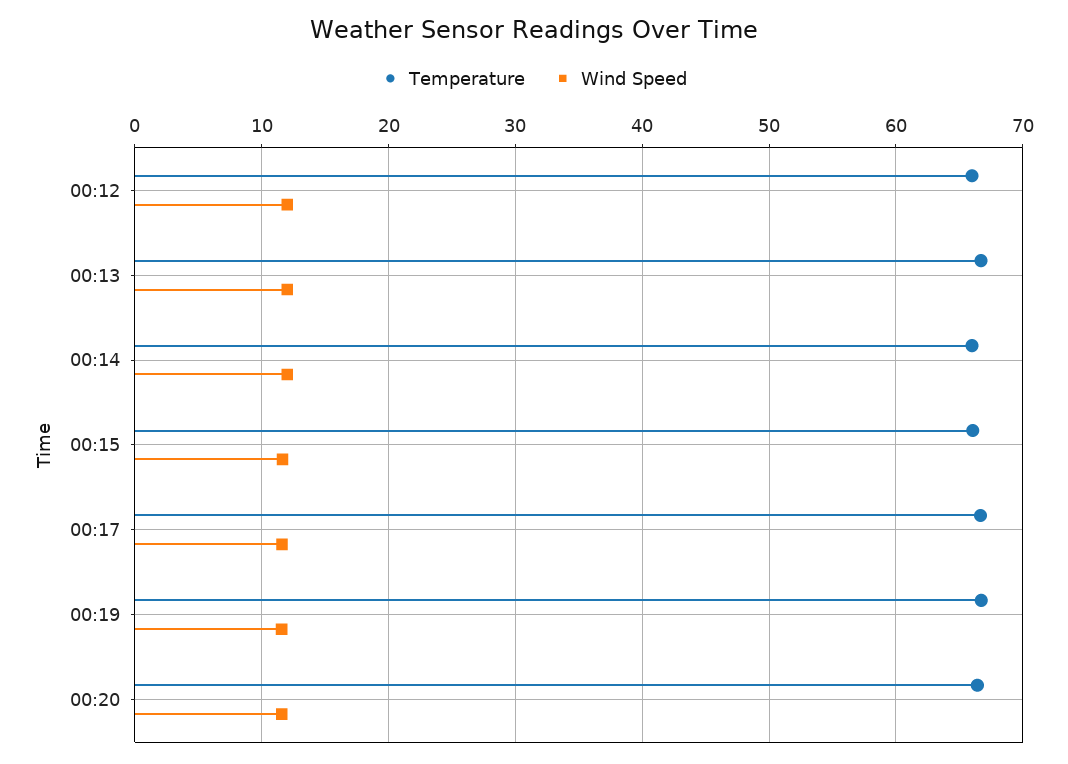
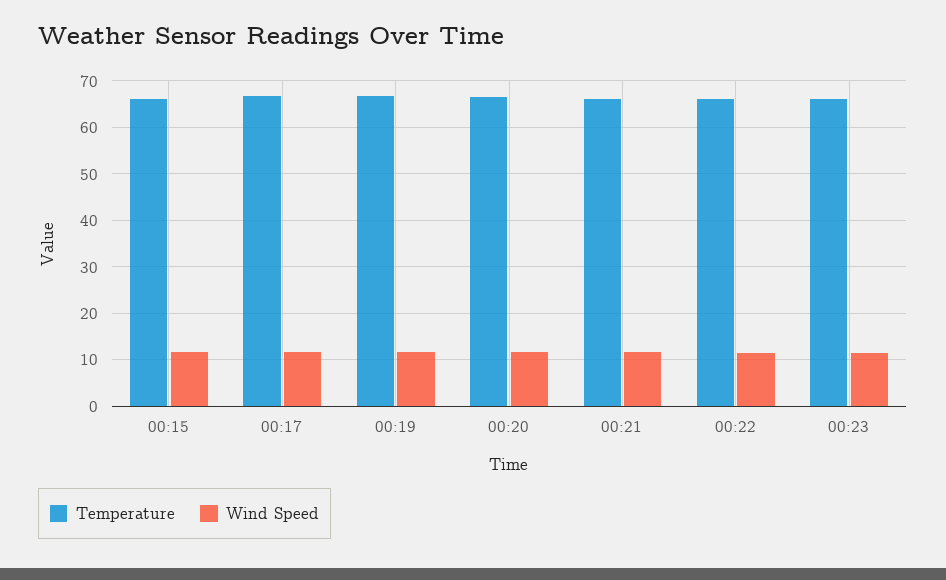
Temperature, 00:12: 66 -> none
Wind Speed, 00:12: 12 -> none
Temperature, 00:13: 67 -> none
Wind Speed, 00:13: 12 -> none
Temperature, 00:14: 66 -> none
Wind Speed, 00:14: 12 -> none
Temperature, 00:21: none -> 66
Wind Speed, 00:21: none -> 12
Temperature, 00:22: none -> 66
Wind Speed, 00:22: none -> 12
Temperature, 00:23: none -> 66
Wind Speed, 00:23: none -> 12

